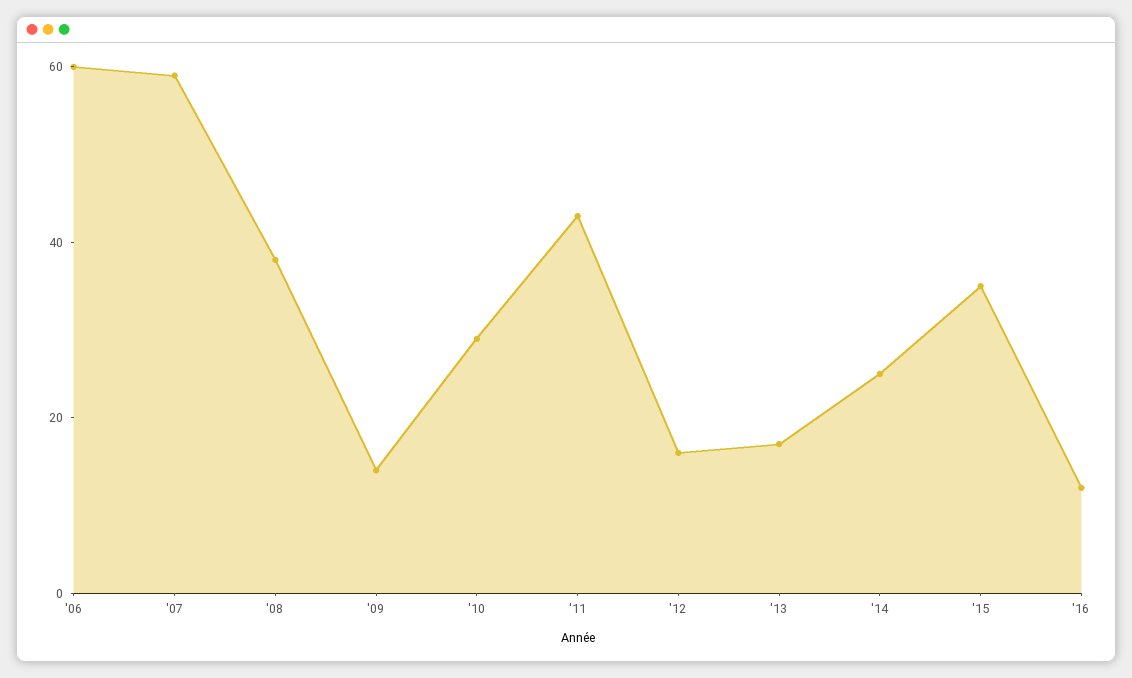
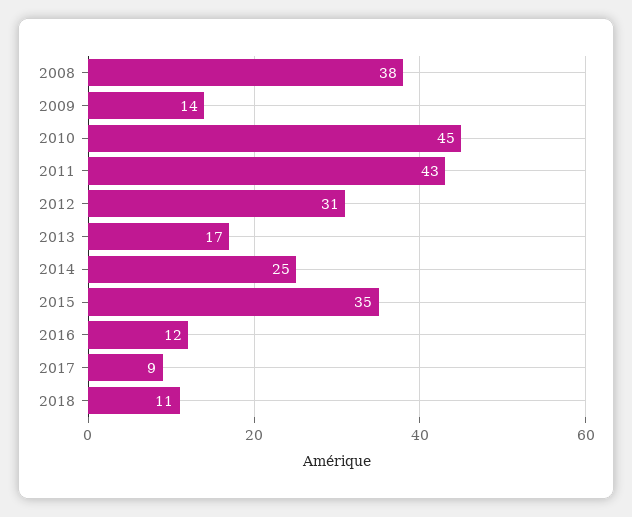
'06: 60 -> none
'07: 60 -> none
'10: 30 -> 45
'12: 15 -> 31
2017: none -> 9
2018: none -> 11

